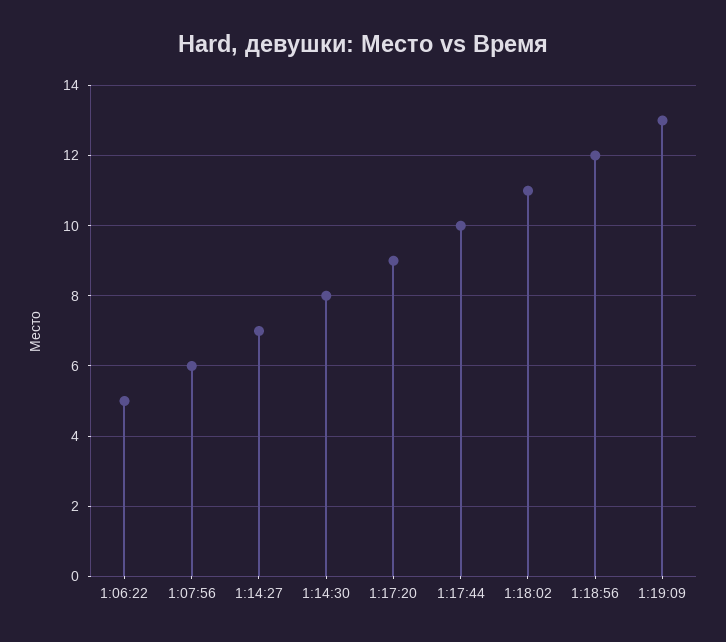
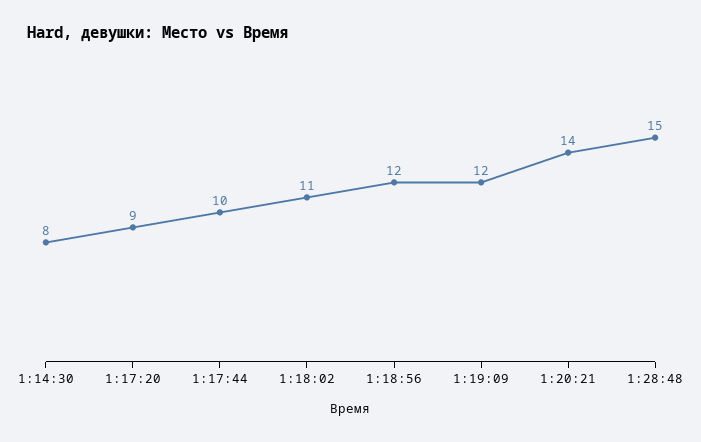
1:06:22: 5 -> none
1:07:56: 6 -> none
1:14:27: 7 -> none
1:19:09: 13 -> 12
1:20:21: none -> 14
1:28:48: none -> 15

